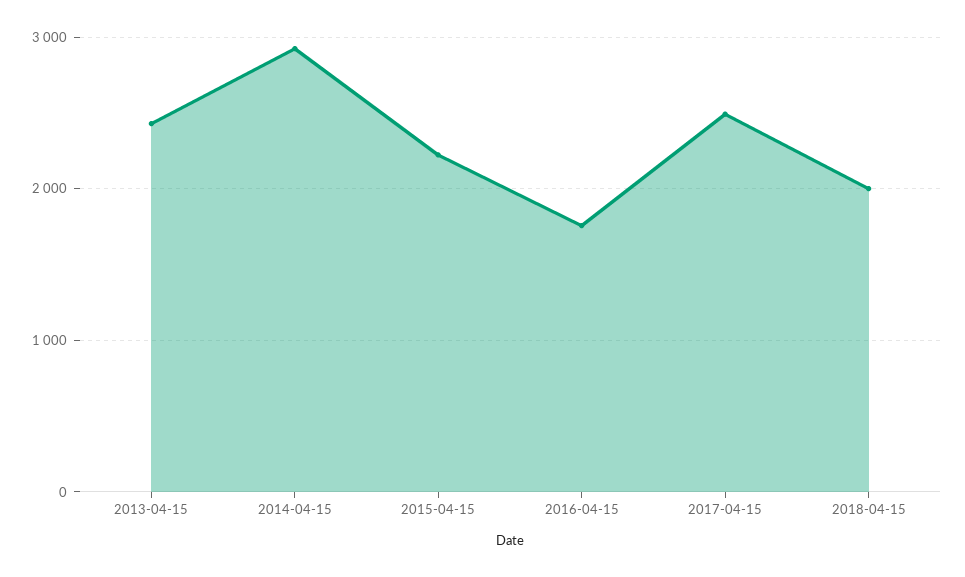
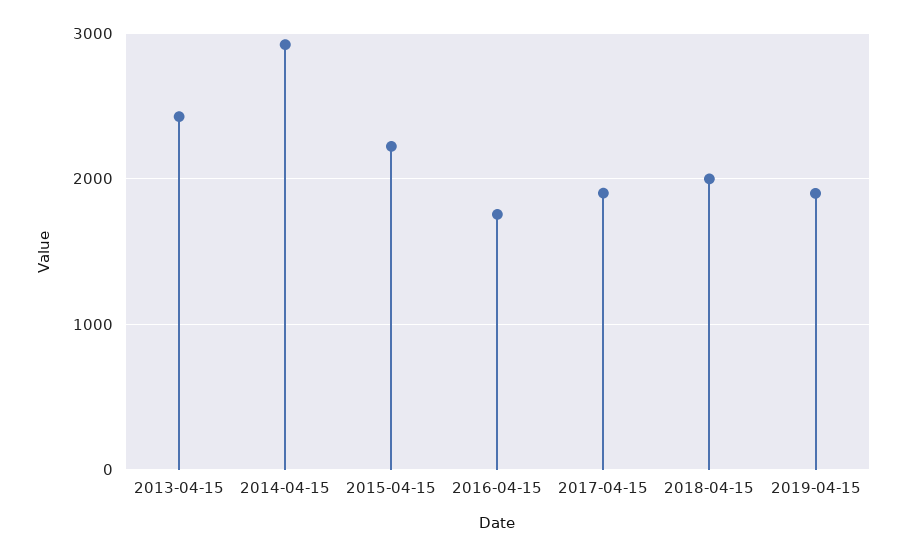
2017-04-15: 2500 -> 1900
2019-04-15: none -> 1900

